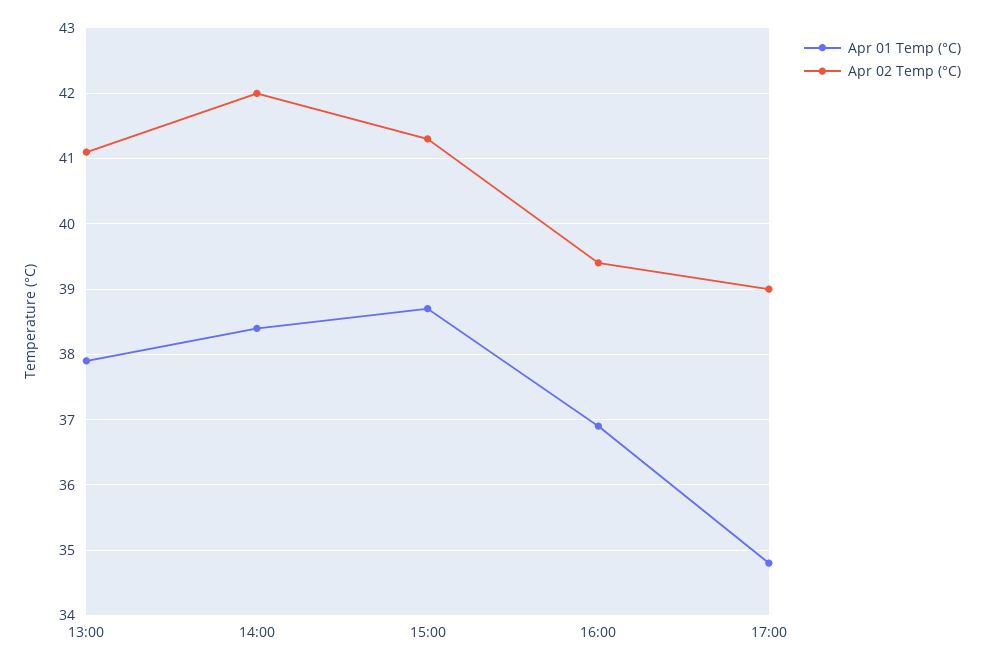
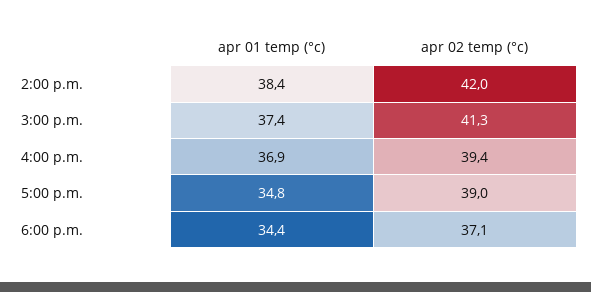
Apr 01 Temp (°C), 13:00: 37.9 -> none
Apr 02 Temp (°C), 13:00: 41.1 -> none
Apr 01 Temp (°C), 15:00: 38.7 -> 37.4
Apr 01 Temp (°C), 6:00 p.m.: none -> 34.4
Apr 02 Temp (°C), 6:00 p.m.: none -> 37.1

